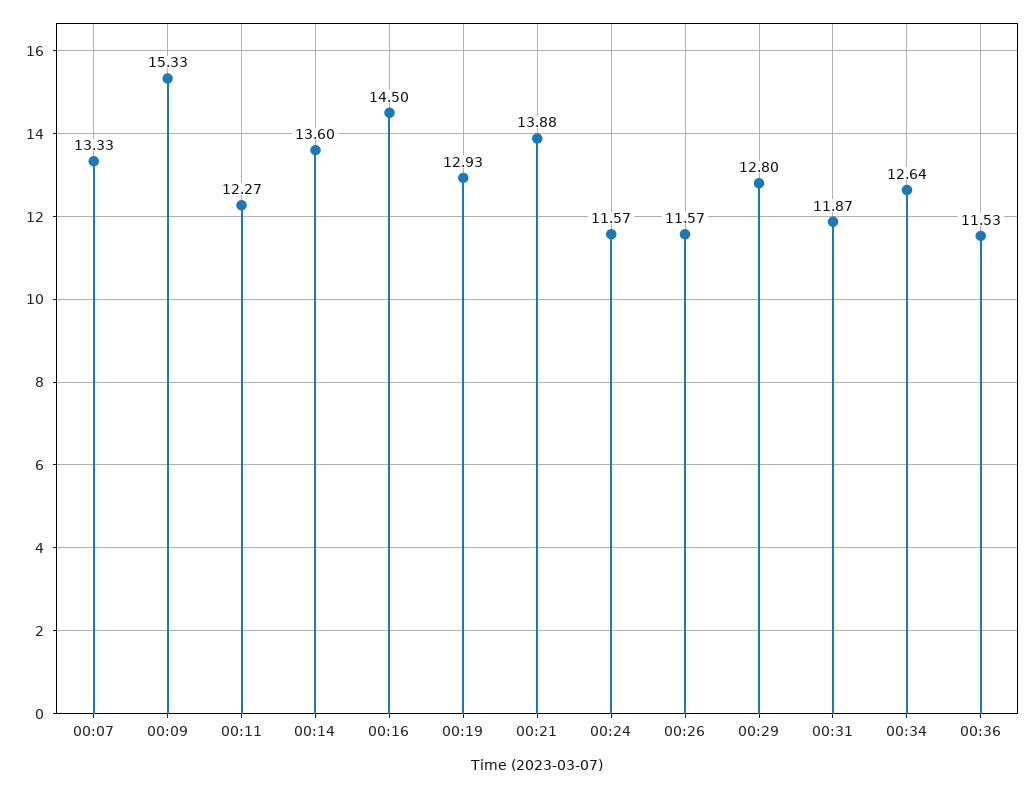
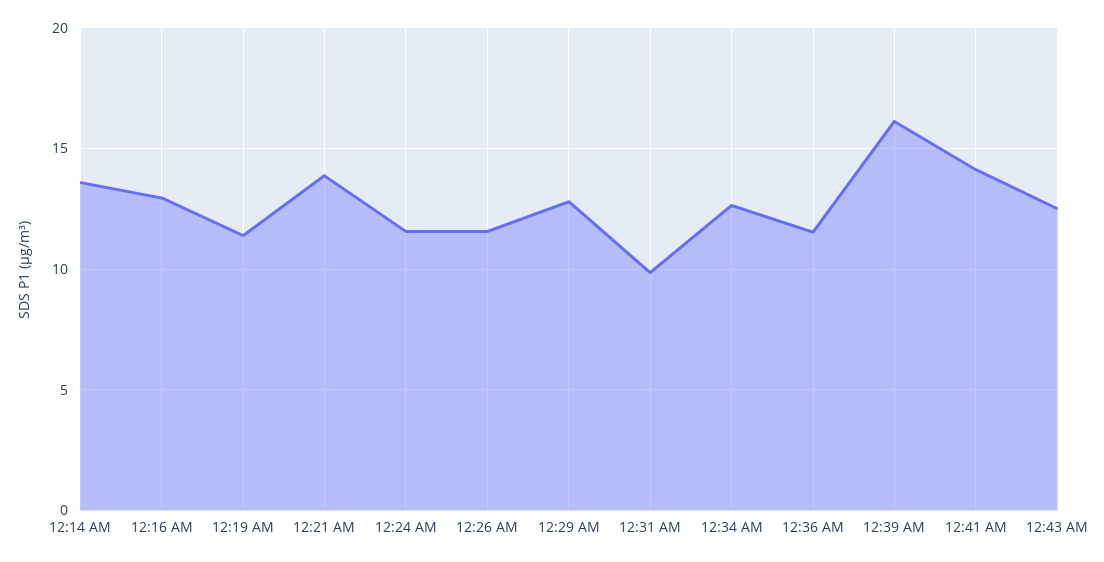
00:07: 13.33 -> none
00:09: 15.33 -> none
00:11: 12.27 -> none
00:16: 14.5 -> 13
00:19: 12.93 -> 11.5
00:31: 11.87 -> 10
12:39 AM: none -> 16
12:41 AM: none -> 14
12:43 AM: none -> 12.5

